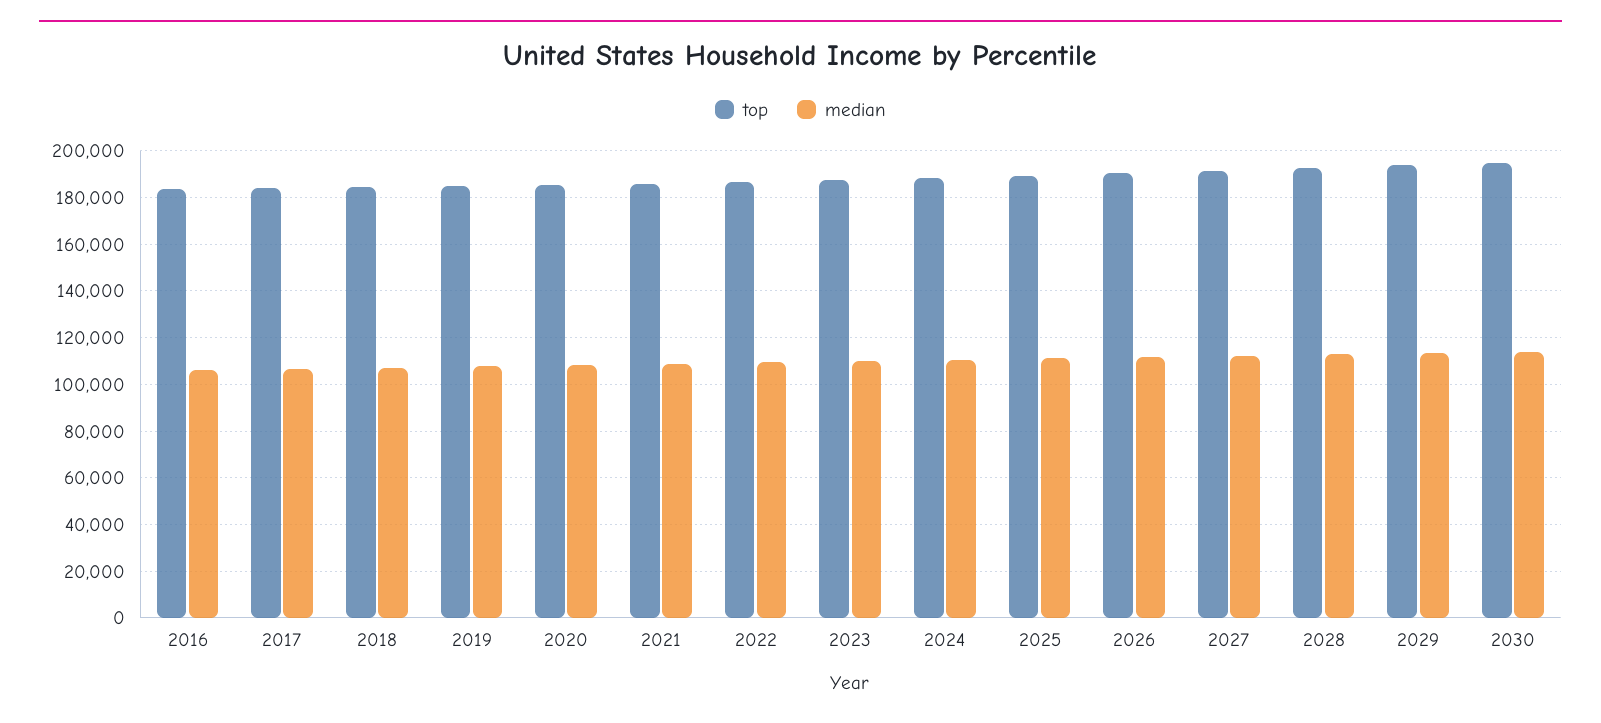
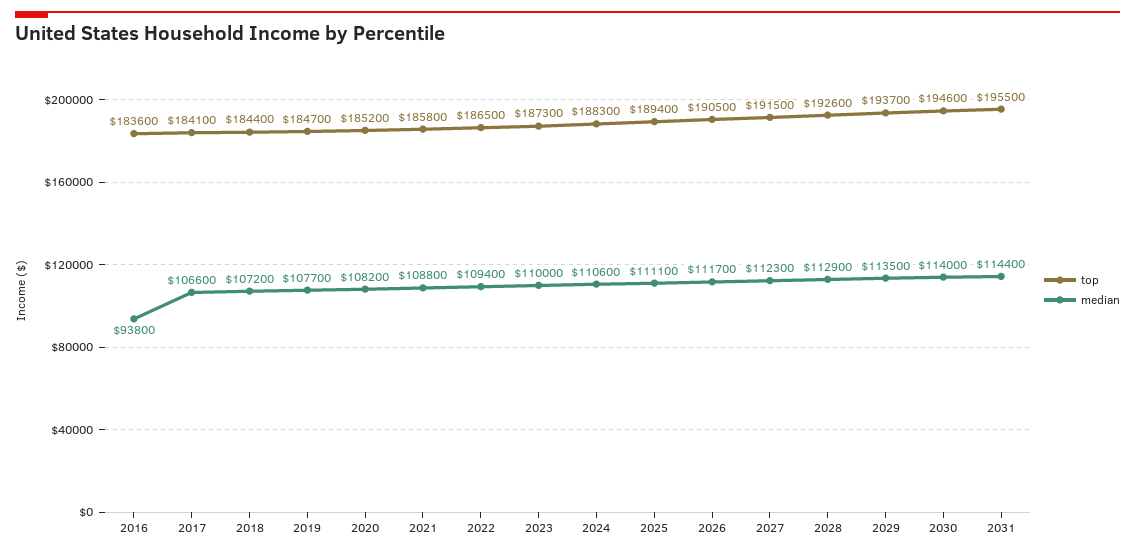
median, 2016: 105000 -> 93800
top, 2031: none -> 195500
median, 2031: none -> 114400

